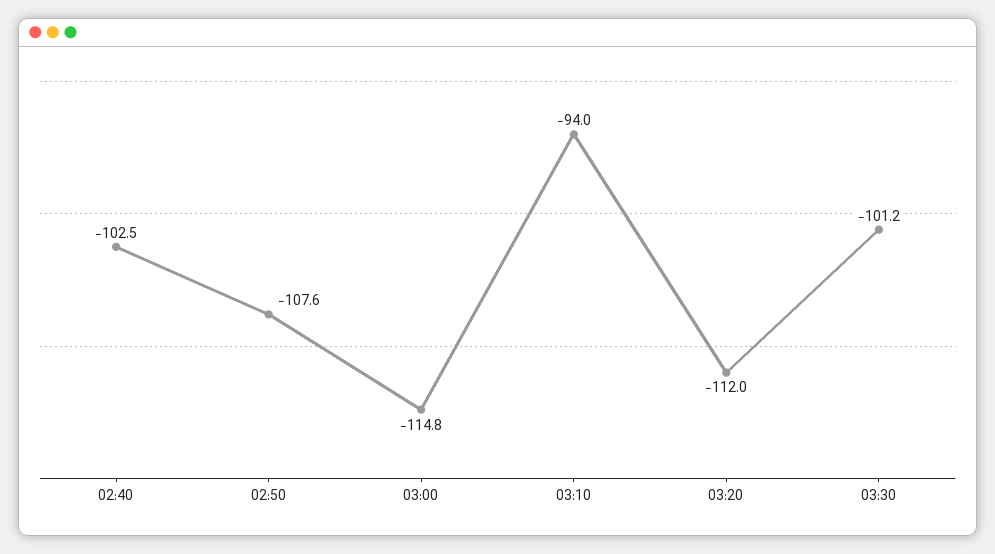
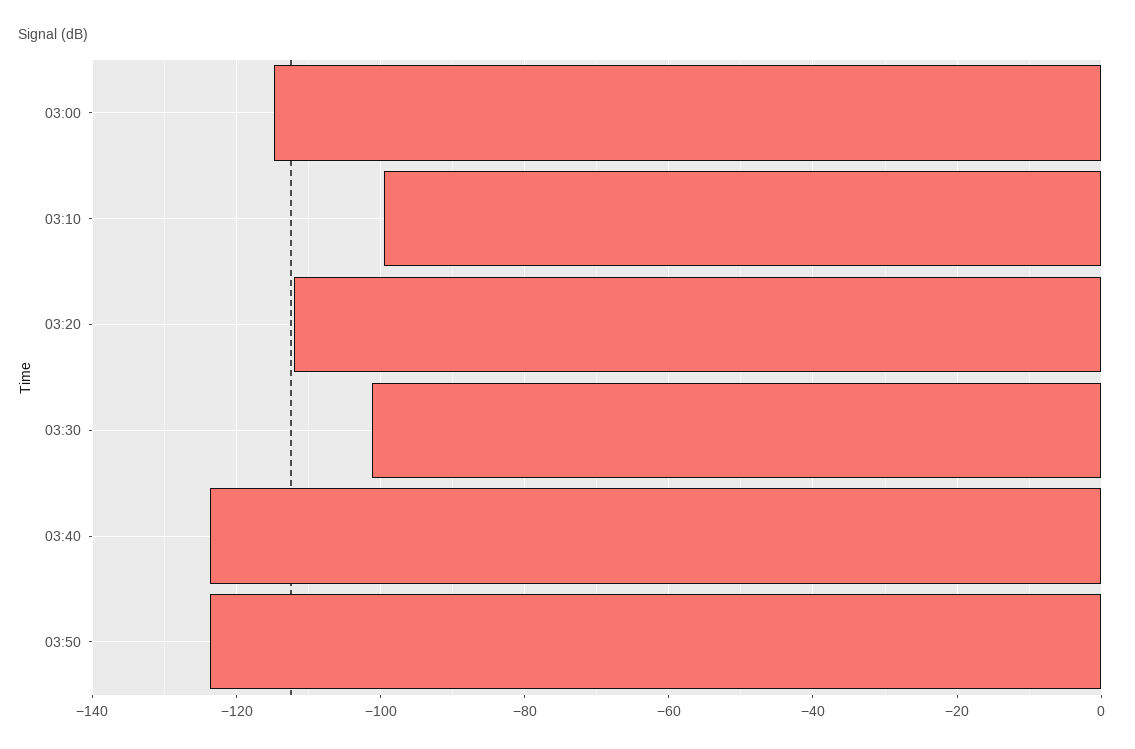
02:40: -102.5 -> none
02:50: -107.6 -> none
03:10: -94 -> -100
03:40: none -> -124
03:50: none -> -124

